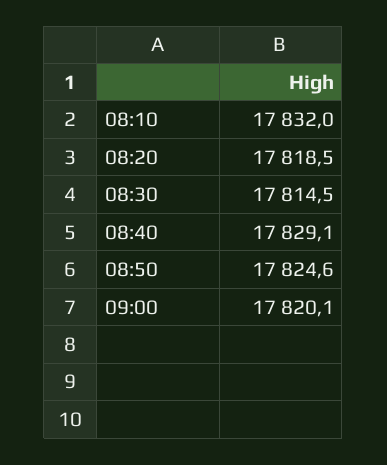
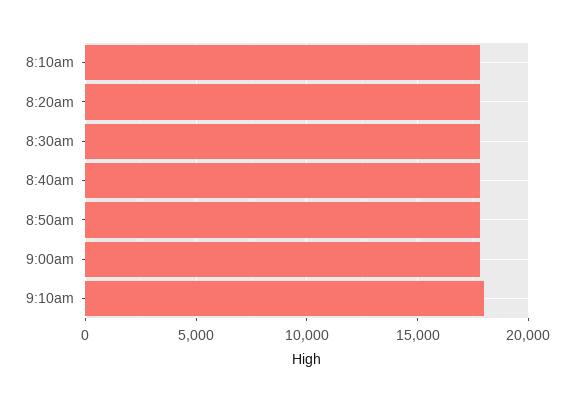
9:10am: none -> 18000

